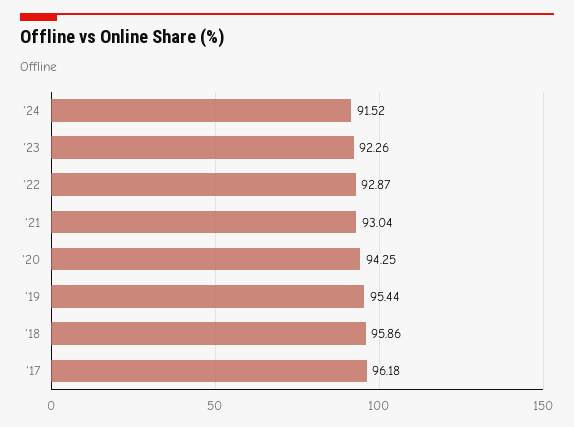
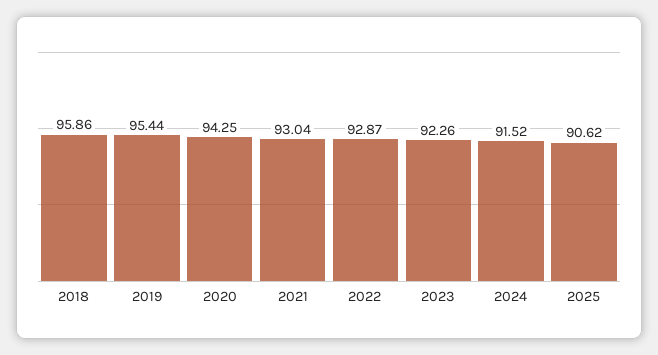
'17: 96.18 -> none
2025: none -> 90.62

